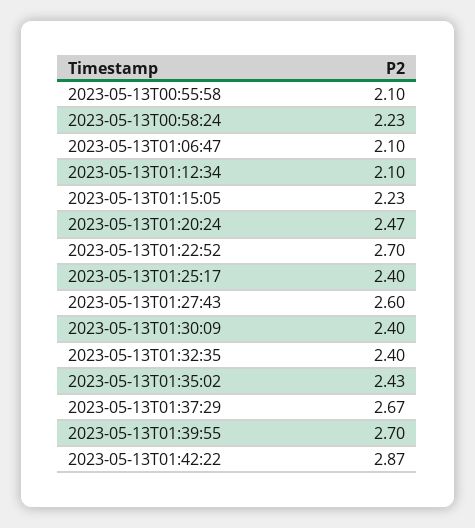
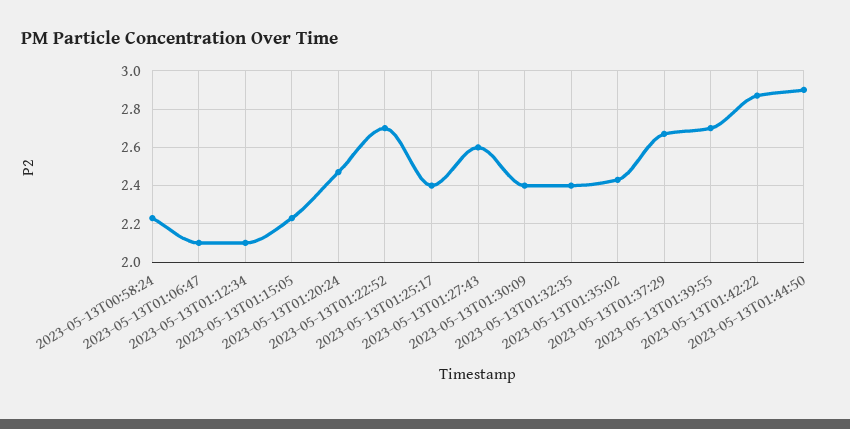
2023-05-13T00:55:58: 2.1 -> none
2023-05-13T01:44:50: none -> 2.9

